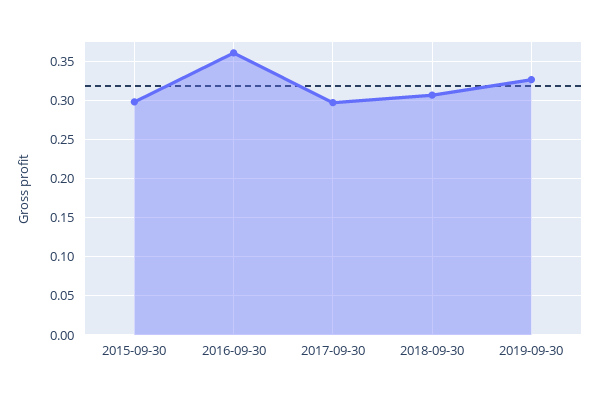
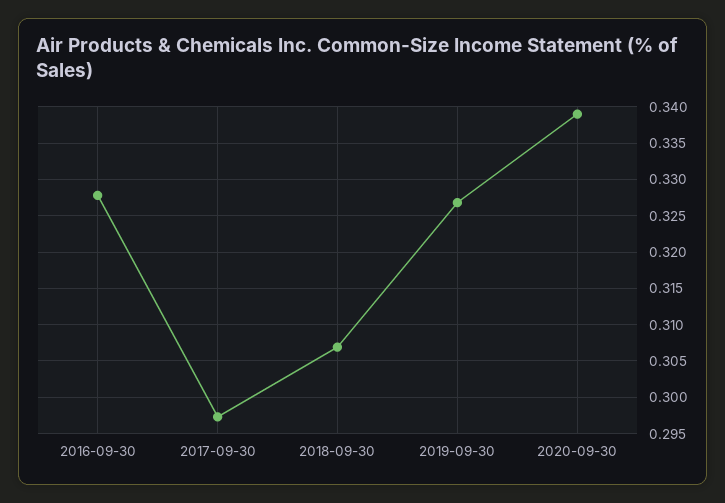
2015-09-30: 0.3 -> none
2016-09-30: 0.36 -> 0.328
2020-09-30: none -> 0.339

